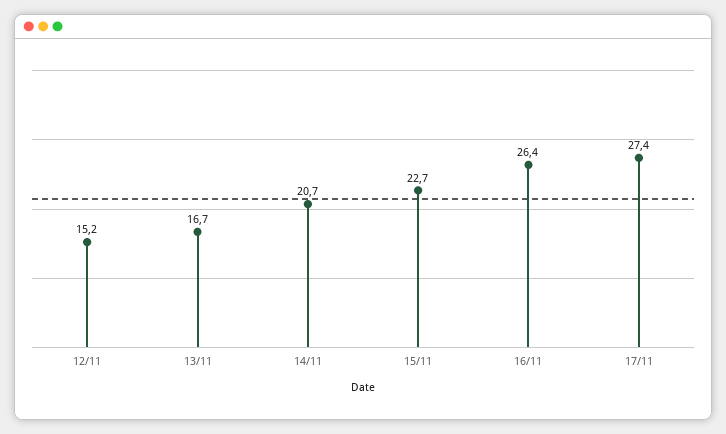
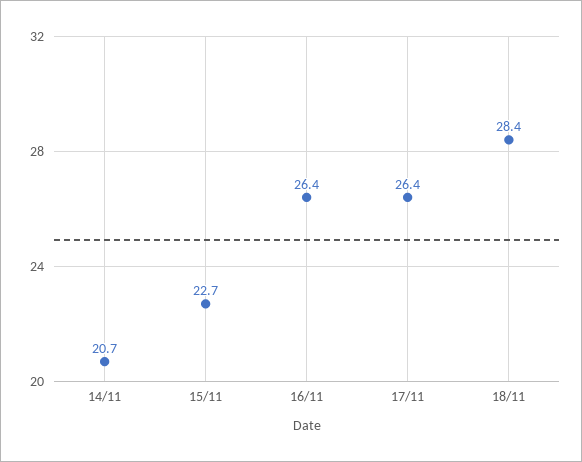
12/11: 15.2 -> none
13/11: 16.7 -> none
17/11: 27.4 -> 26.4
18/11: none -> 28.4

